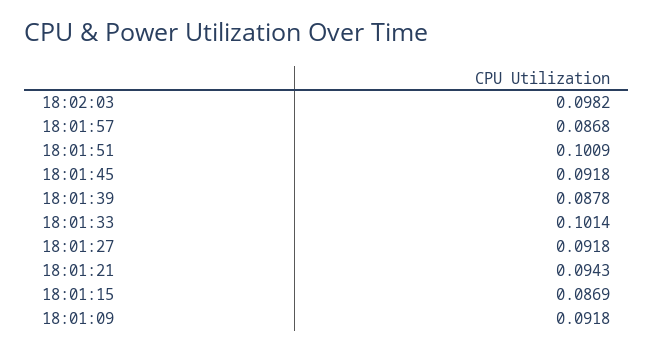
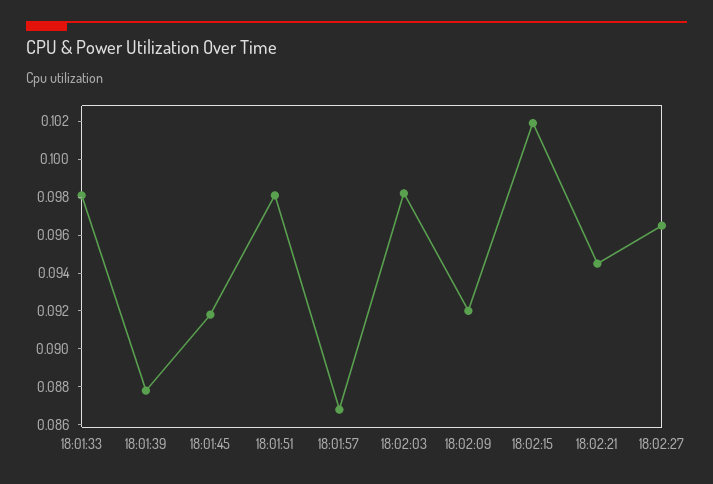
18:01:51: 0.1009 -> 0.098
18:01:33: 0.1014 -> 0.098
18:01:27: 0.0918 -> none
18:01:21: 0.0943 -> none
18:01:15: 0.0869 -> none
18:01:09: 0.0918 -> none
18:02:09: none -> 0.092
18:02:15: none -> 0.102
18:02:21: none -> 0.0945
18:02:27: none -> 0.0965

